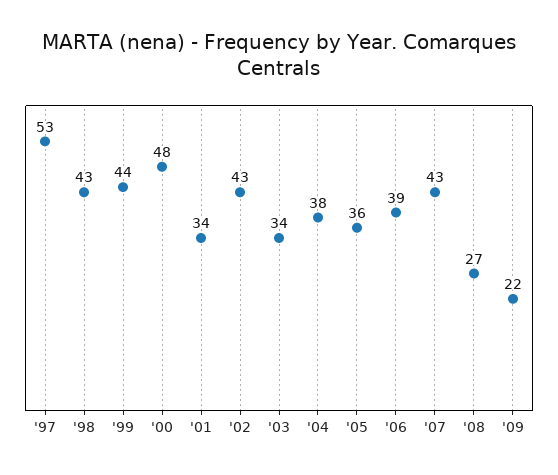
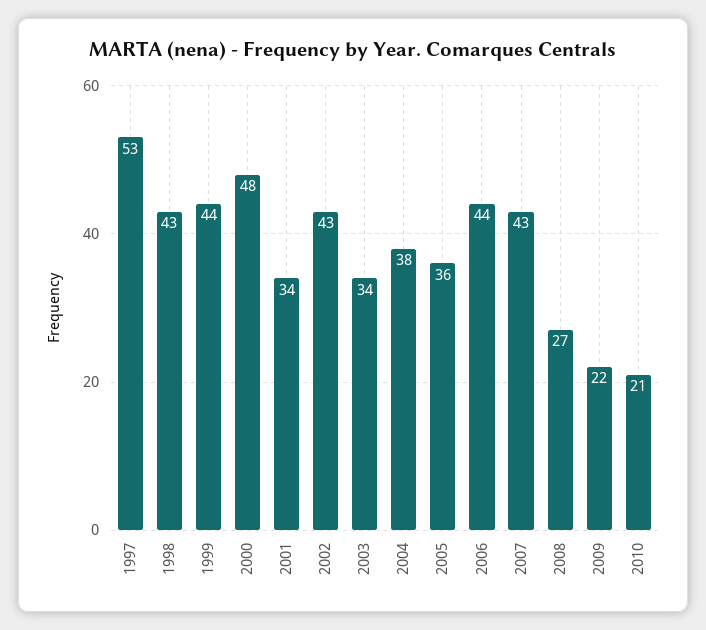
'06: 39 -> 44
2010: none -> 21

